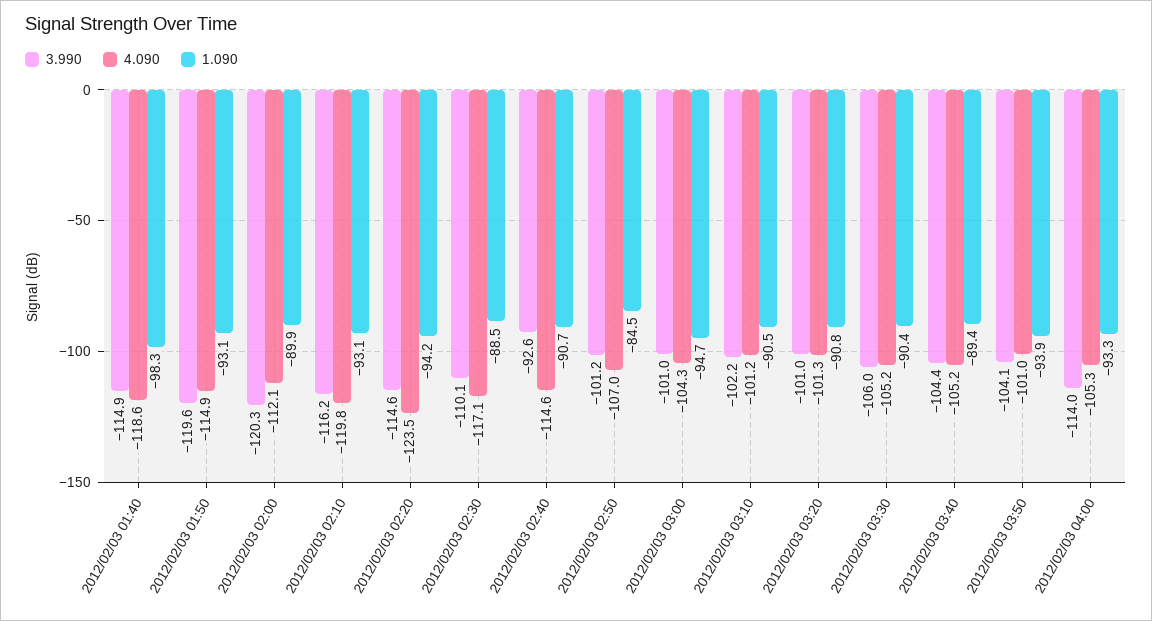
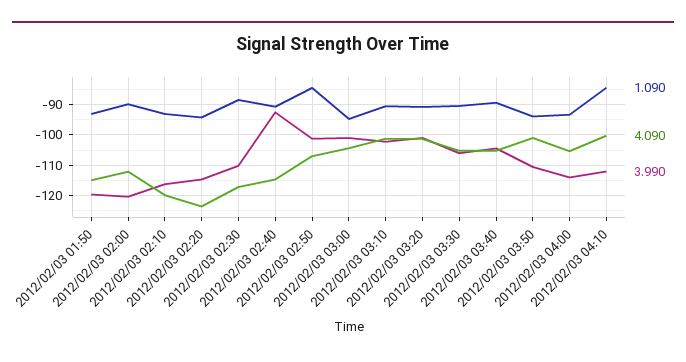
3.990, 2012/02/03 01:40: -114.9 -> none
4.090, 2012/02/03 01:40: -118.6 -> none
1.090, 2012/02/03 01:40: -98.3 -> none
3.990, 2012/02/03 03:50: -104.1 -> -110
1.090, 2012/02/03 04:10: none -> -84
4.090, 2012/02/03 04:10: none -> -100
3.990, 2012/02/03 04:10: none -> -112

